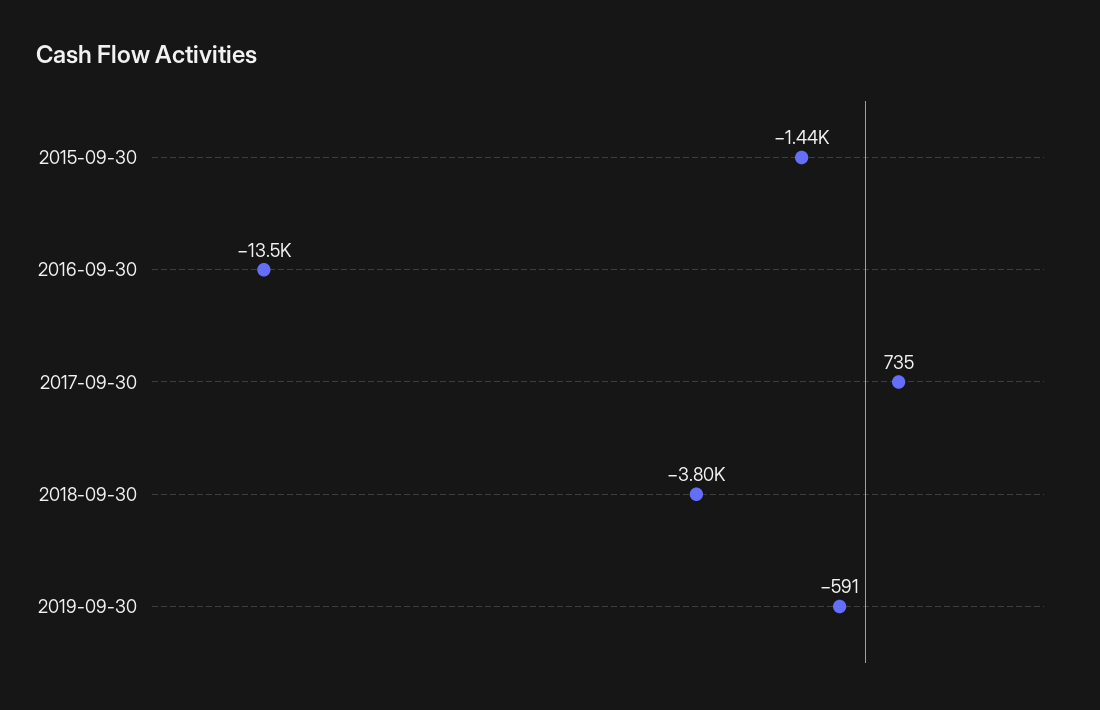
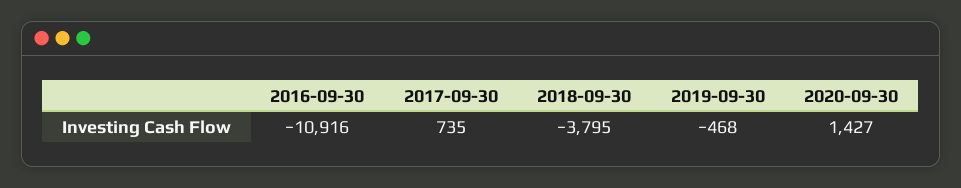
2015-09-30: -1440 -> none
2016-09-30: -13500 -> -10916
2019-09-30: -591 -> -468
2020-09-30: none -> 1427

